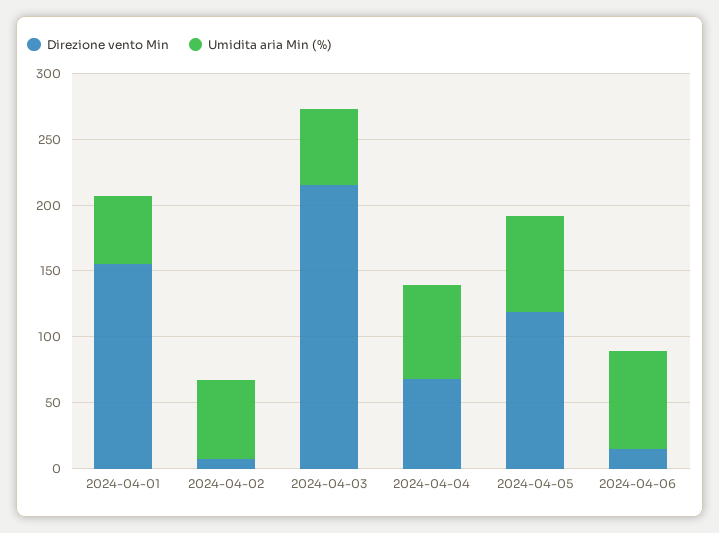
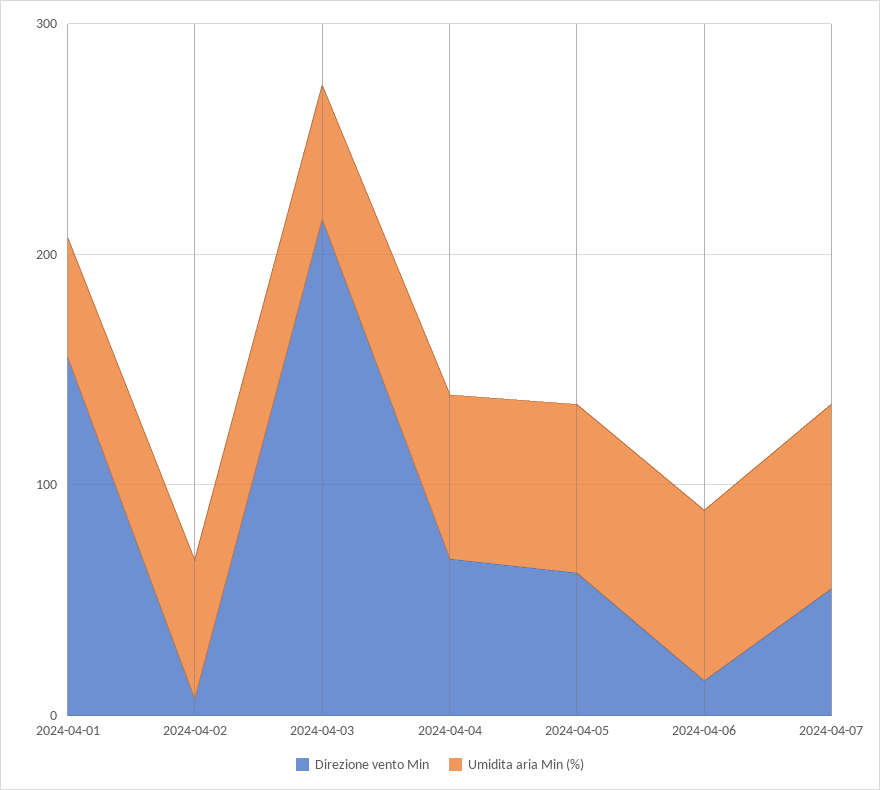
Direzione vento Min, 2024-04-05: 120 -> 60
Direzione vento Min, 2024-04-07: none -> 60
Umidita aria Min (%), 2024-04-07: none -> 80

